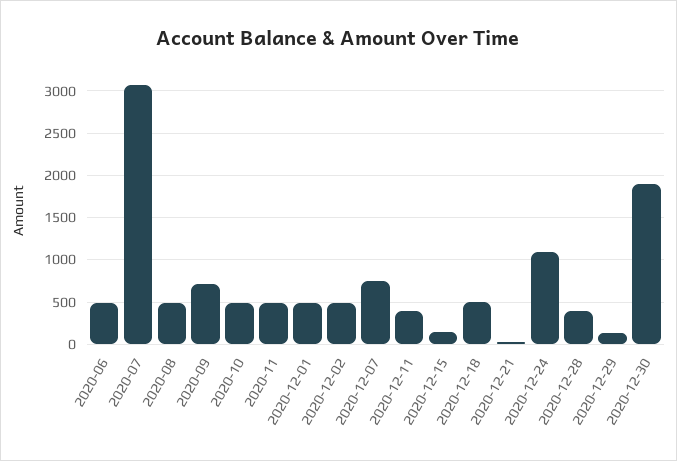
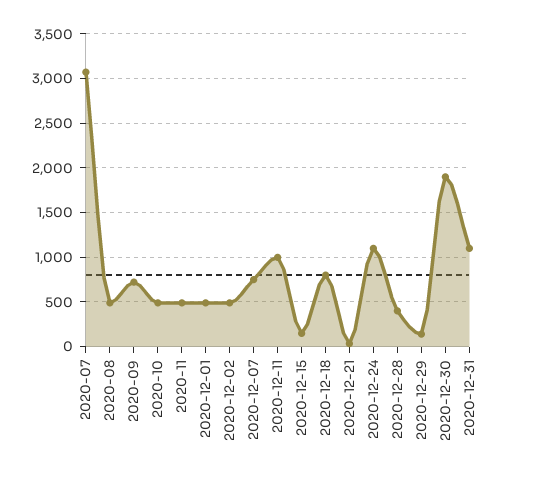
2020-06: 500 -> none
2020-12-11: 400 -> 1000
2020-12-18: 500 -> 800
2020-12-31: none -> 1100

